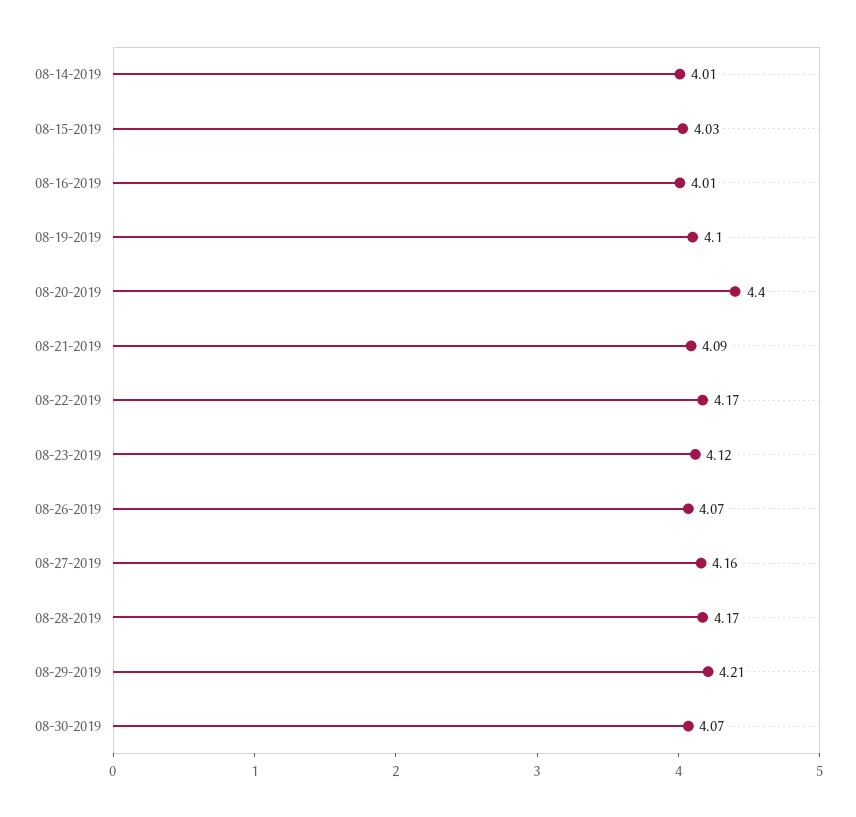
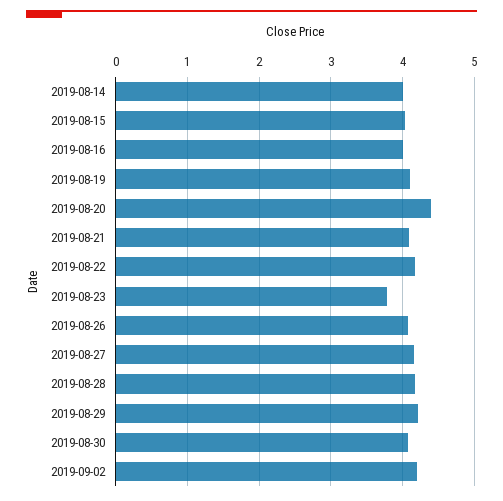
08-23-2019: 4.12 -> 3.8
2019-09-02: none -> 4.2

